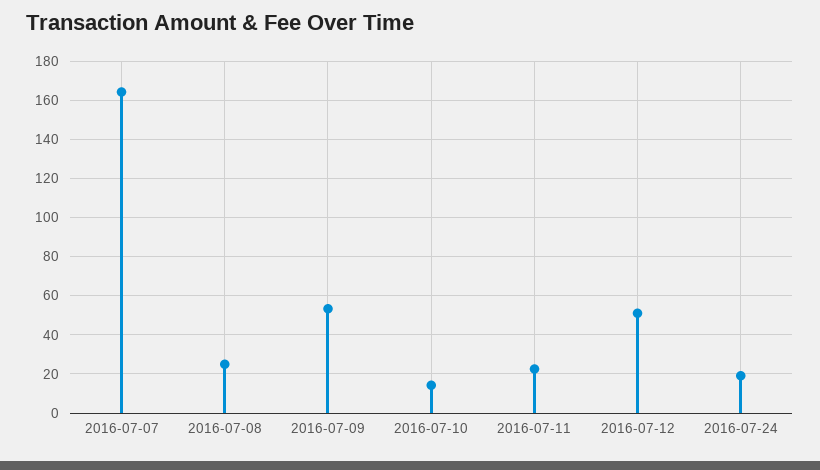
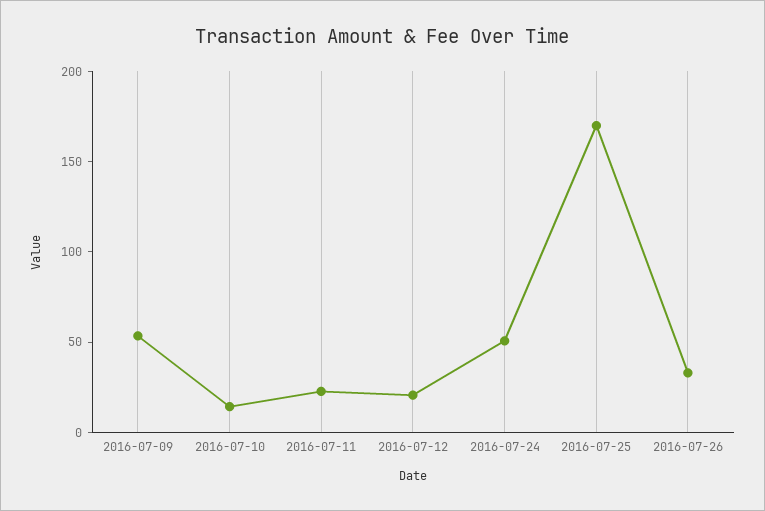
2016-07-07: 165 -> none
2016-07-08: 25 -> none
2016-07-12: 50 -> 20
2016-07-24: 20 -> 50
2016-07-25: none -> 170
2016-07-26: none -> 30

